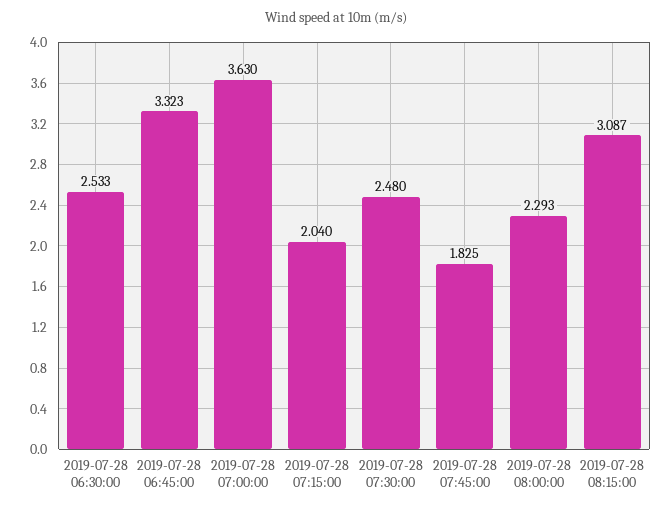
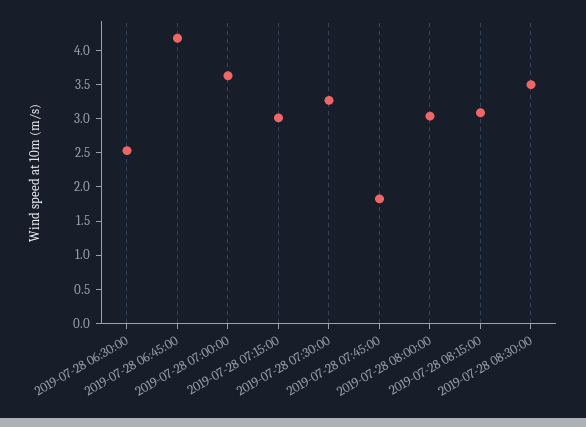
2019-07-28 06:45:00: 3.323 -> 4.25
2019-07-28 07:15:00: 2.04 -> 3
2019-07-28 07:30:00: 2.48 -> 3.25
2019-07-28 08:00:00: 2.293 -> 3
2019-07-28 08:30:00: none -> 3.5

